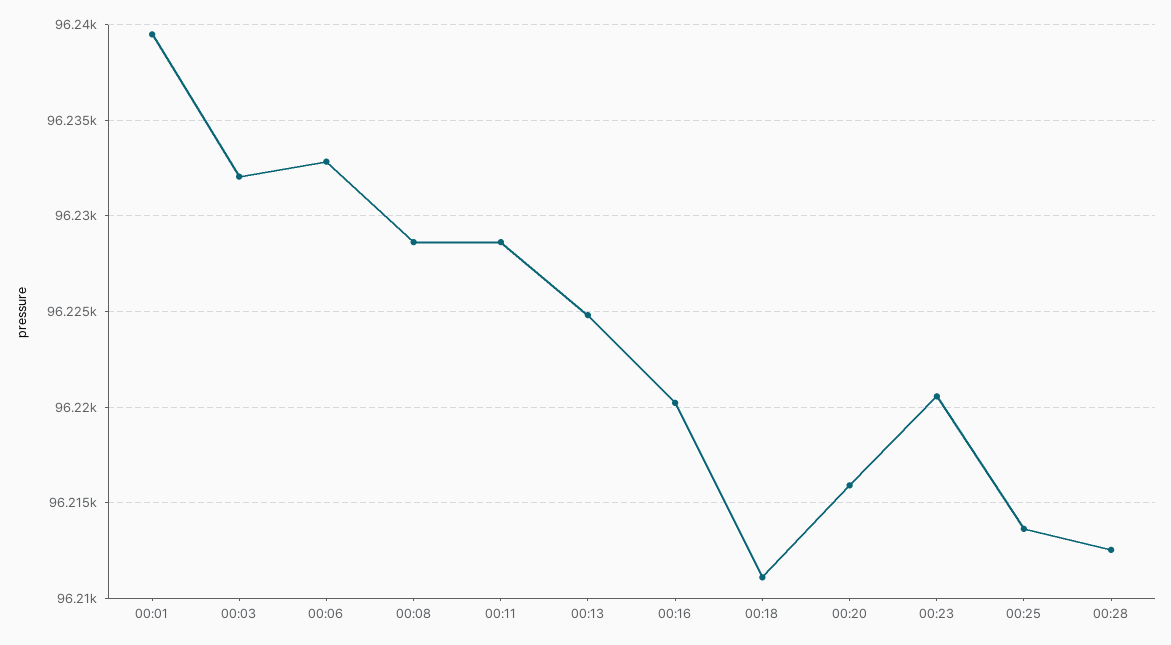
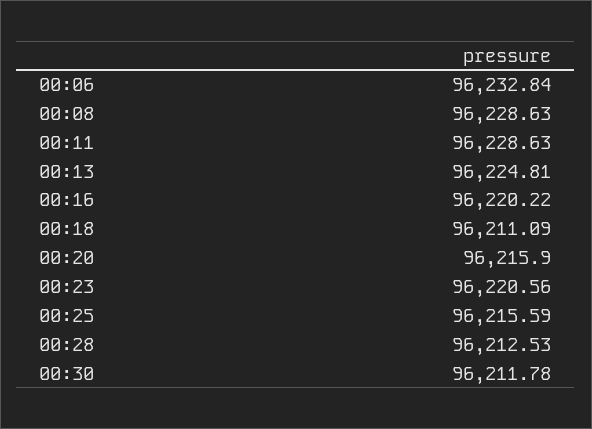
00:01: 96239.5 -> none
00:03: 96232 -> none
00:25: 96213.5 -> 96215.59
00:30: none -> 96211.78

